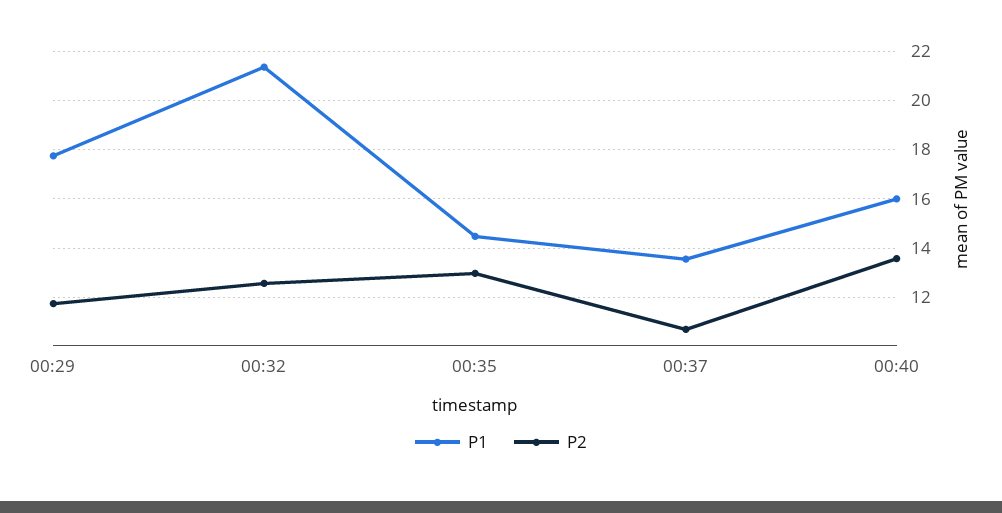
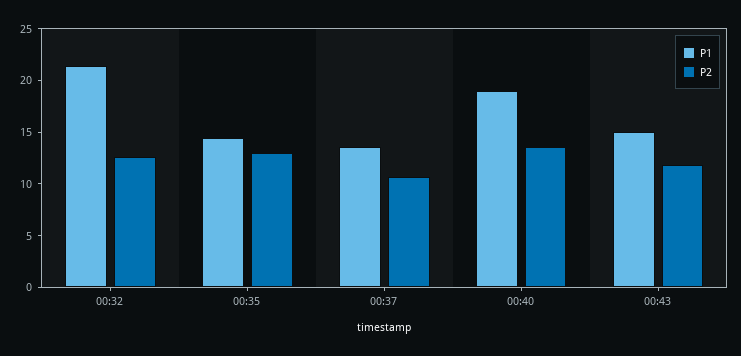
P1, 00:29: 17.75 -> none
P2, 00:29: 11.75 -> none
P1, 00:40: 16 -> 19
P1, 00:43: none -> 15
P2, 00:43: none -> 12

